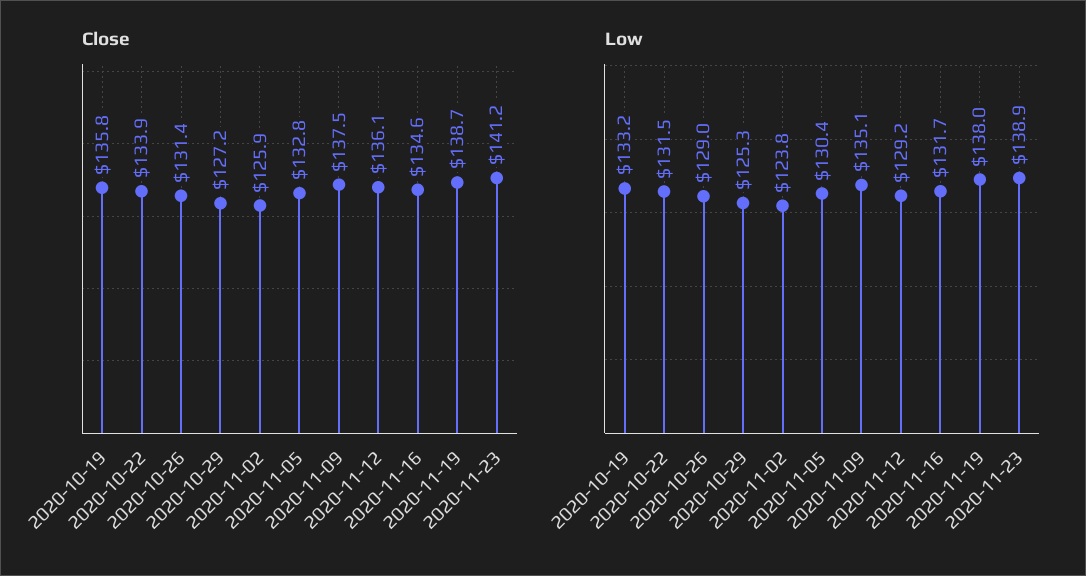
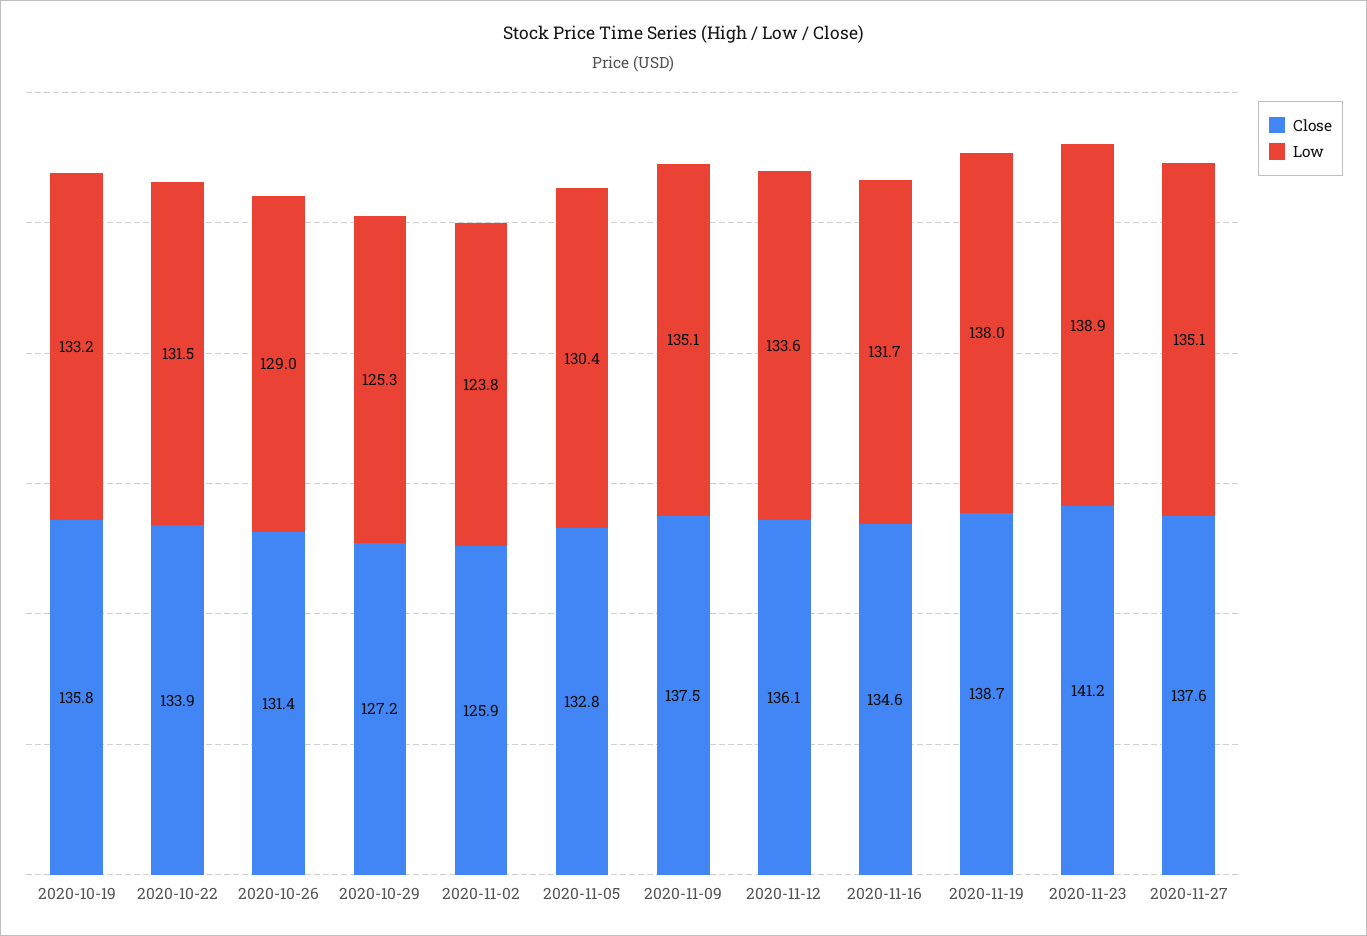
Low, 2020-11-12: 129.2 -> 133.6
Close, 2020-11-27: none -> 137.6
Low, 2020-11-27: none -> 135.1

